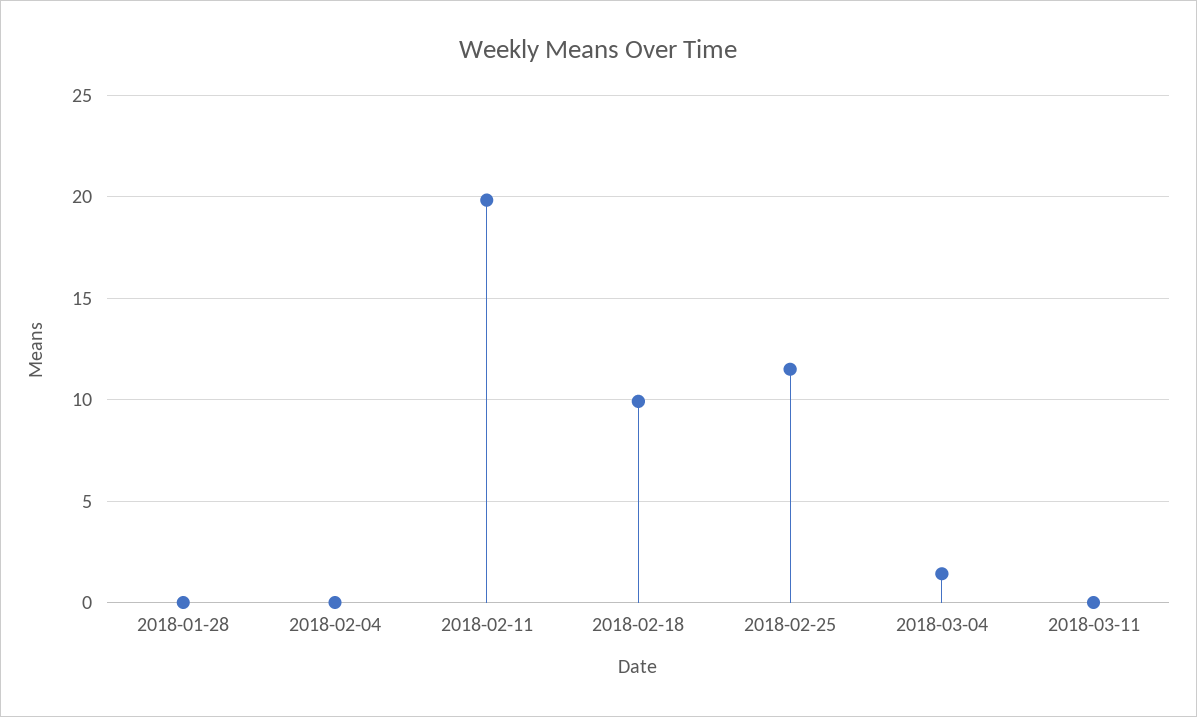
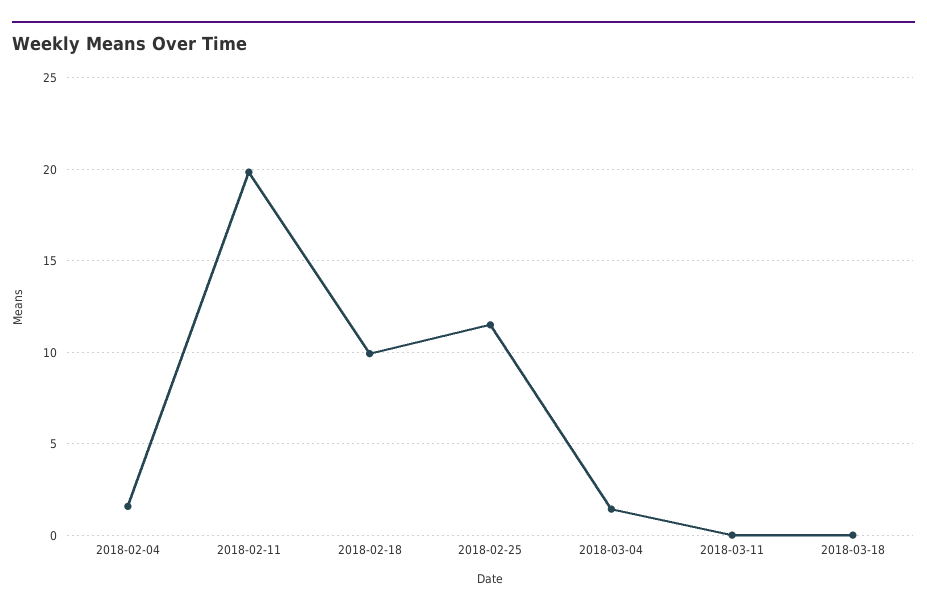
2018-01-28: 0 -> none
2018-02-04: 0 -> 1.5
2018-03-18: none -> 0

